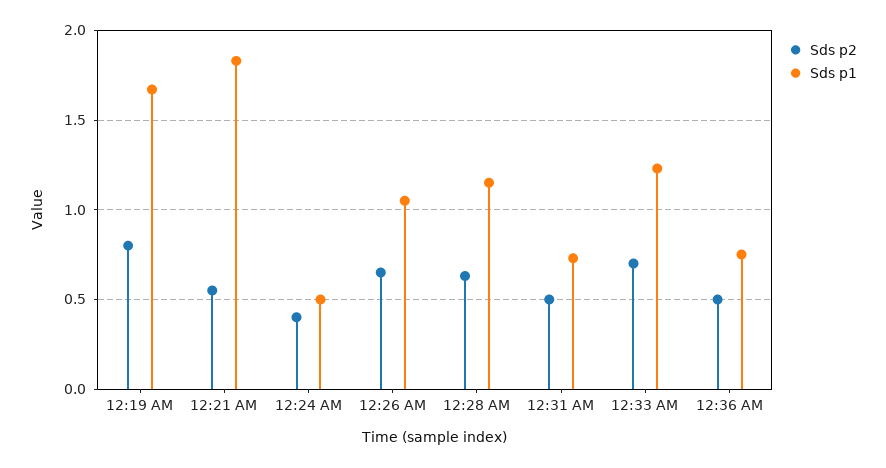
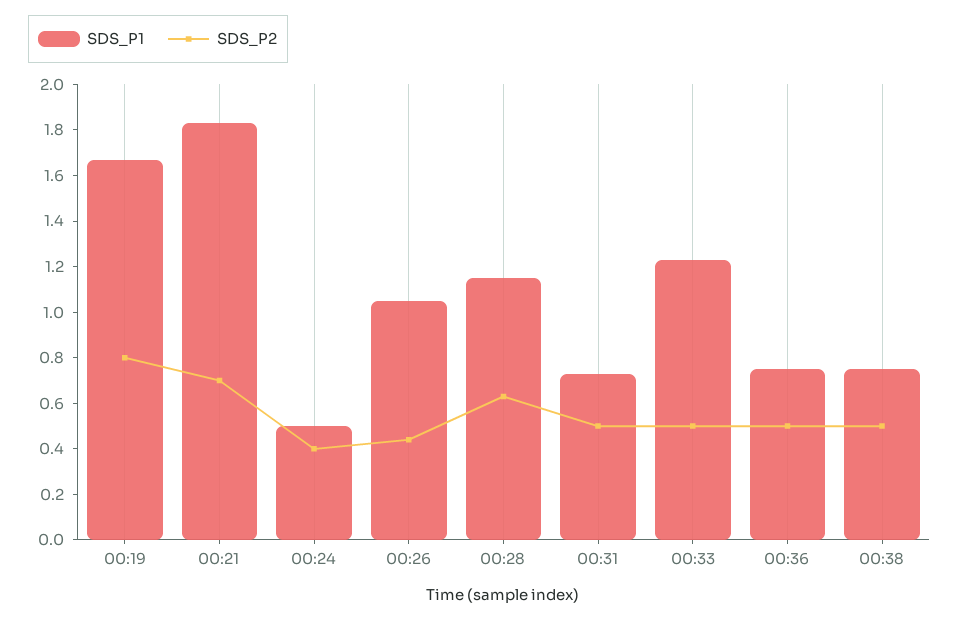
Sds p2, 12:21 AM: 0.55 -> 0.7
Sds p2, 12:26 AM: 0.65 -> 0.45
Sds p2, 12:33 AM: 0.7 -> 0.5
Sds p1, 00:38: none -> 0.75
Sds p2, 00:38: none -> 0.5

